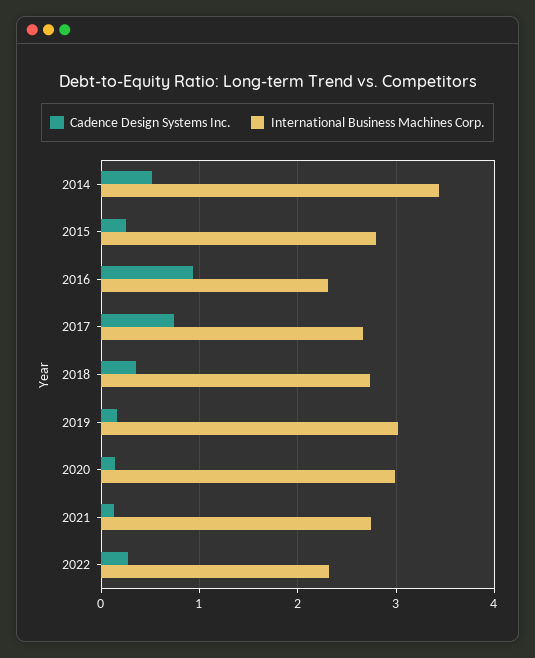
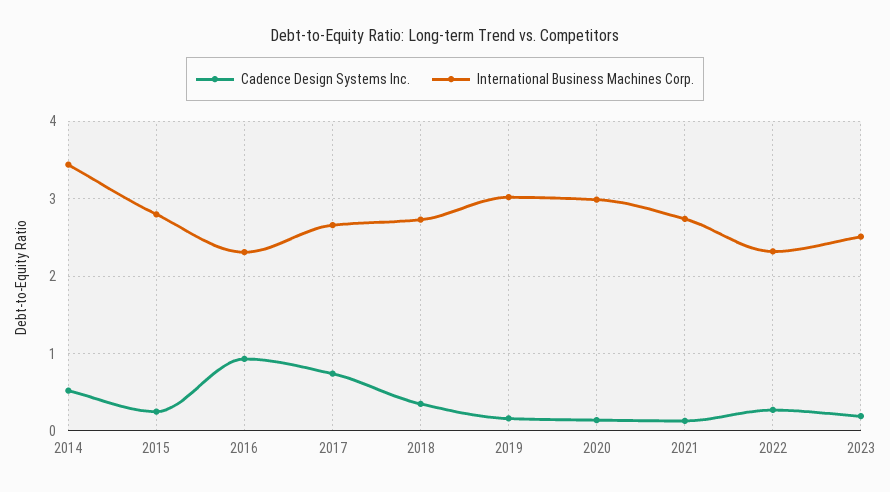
Cadence Design Systems Inc., 2023: none -> 0.2
International Business Machines Corp., 2023: none -> 2.5

